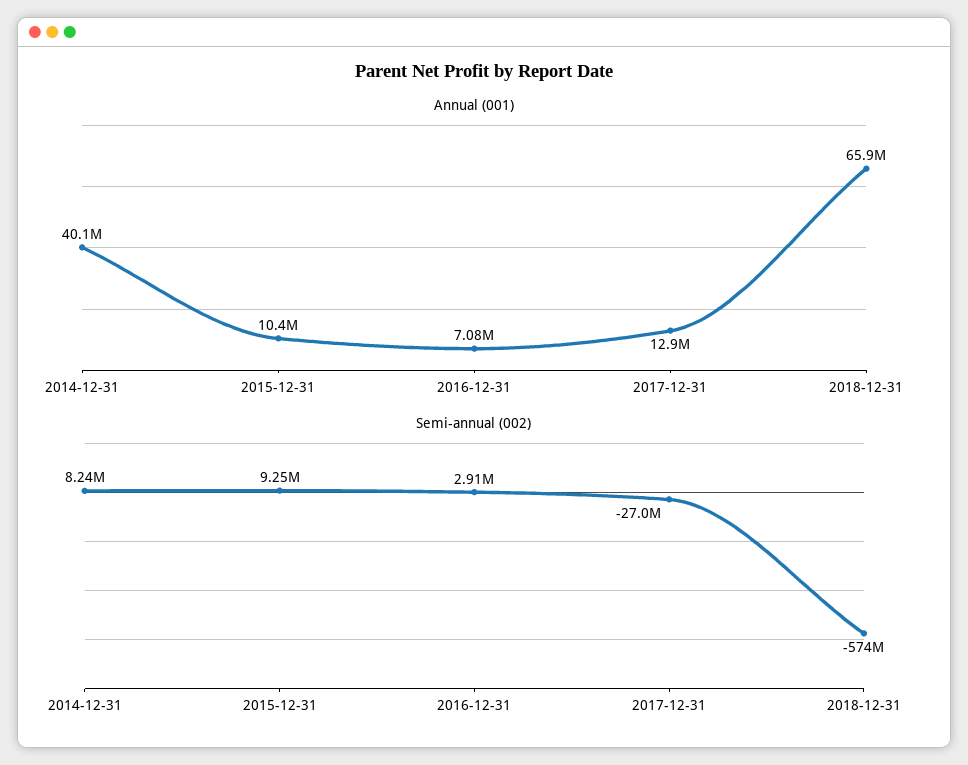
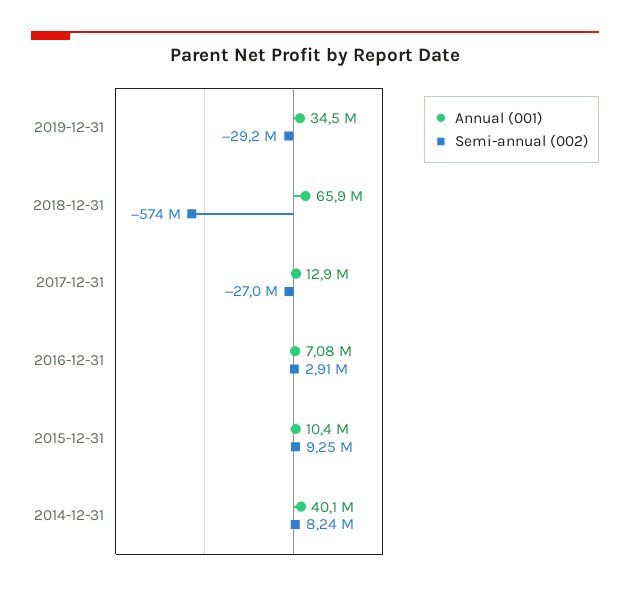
Annual (001), 2019-12-31: none -> 34500000
Semi-annual (002), 2019-12-31: none -> -29200000

